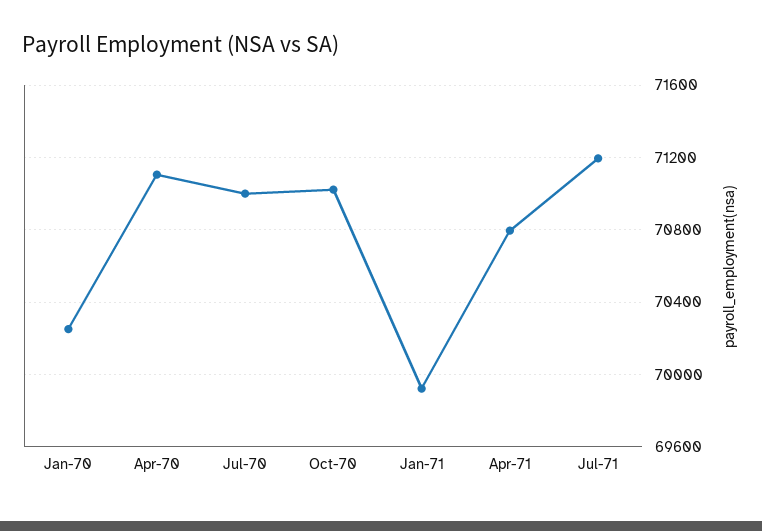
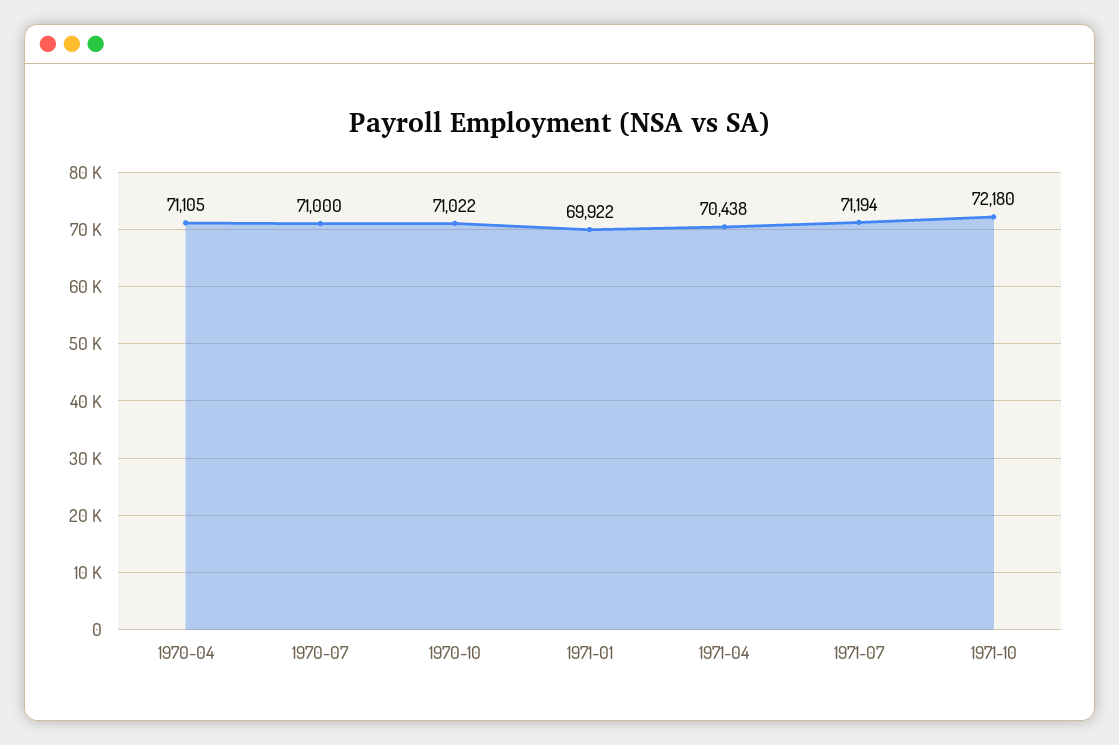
Jan-70: 70250 -> none
Apr-71: 70800 -> 70438
1971-10: none -> 72180

